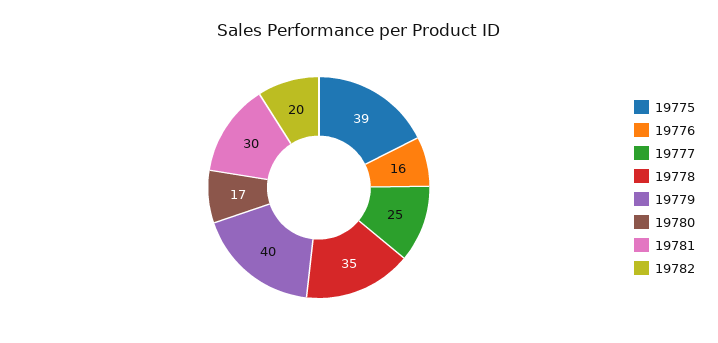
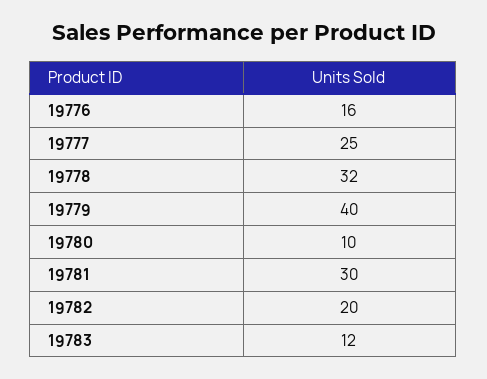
19775: 39 -> none
19778: 35 -> 32
19780: 17 -> 10
19783: none -> 12

